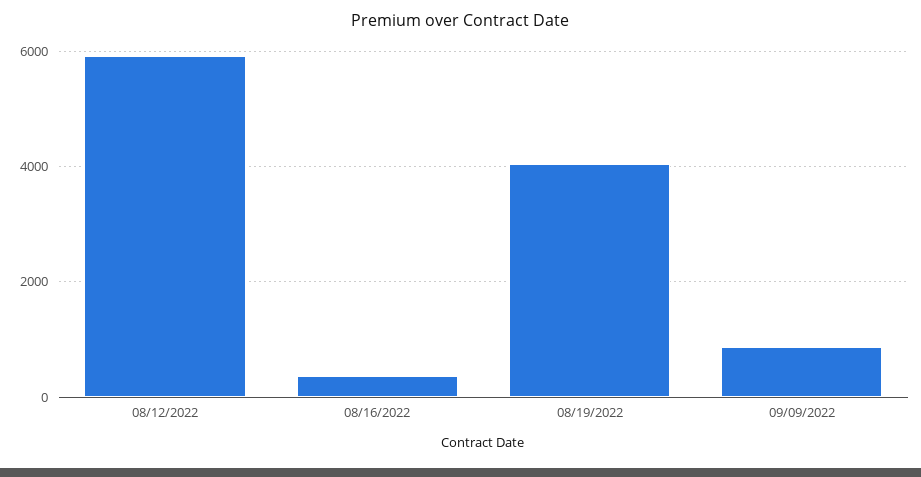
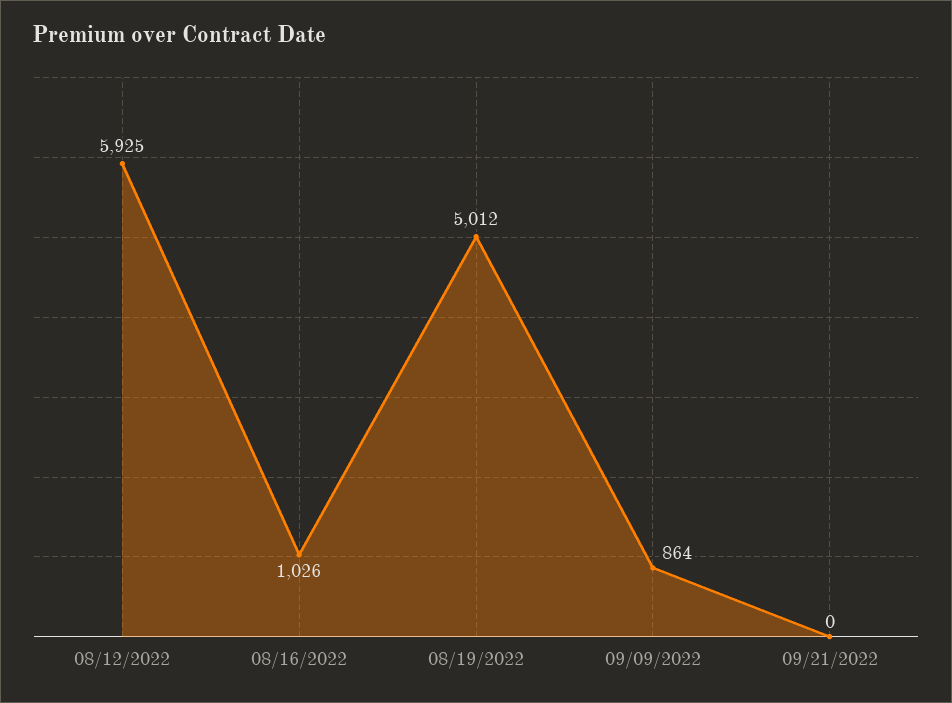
08/16/2022: 400 -> 1026
08/19/2022: 4000 -> 5012
09/21/2022: none -> 0

